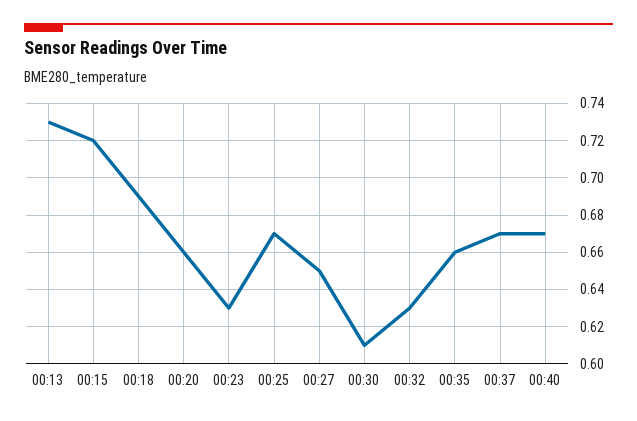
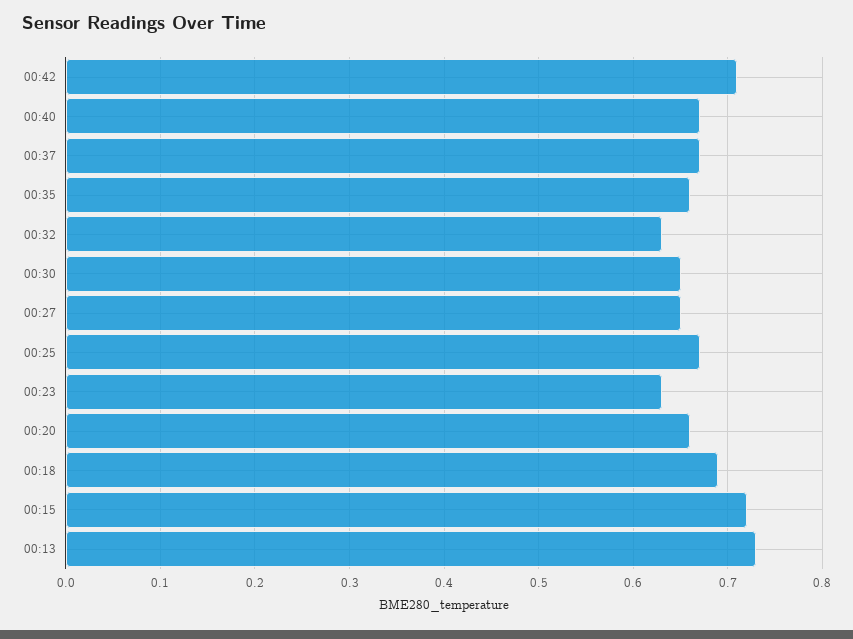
00:30: 0.61 -> 0.65
00:42: none -> 0.71

